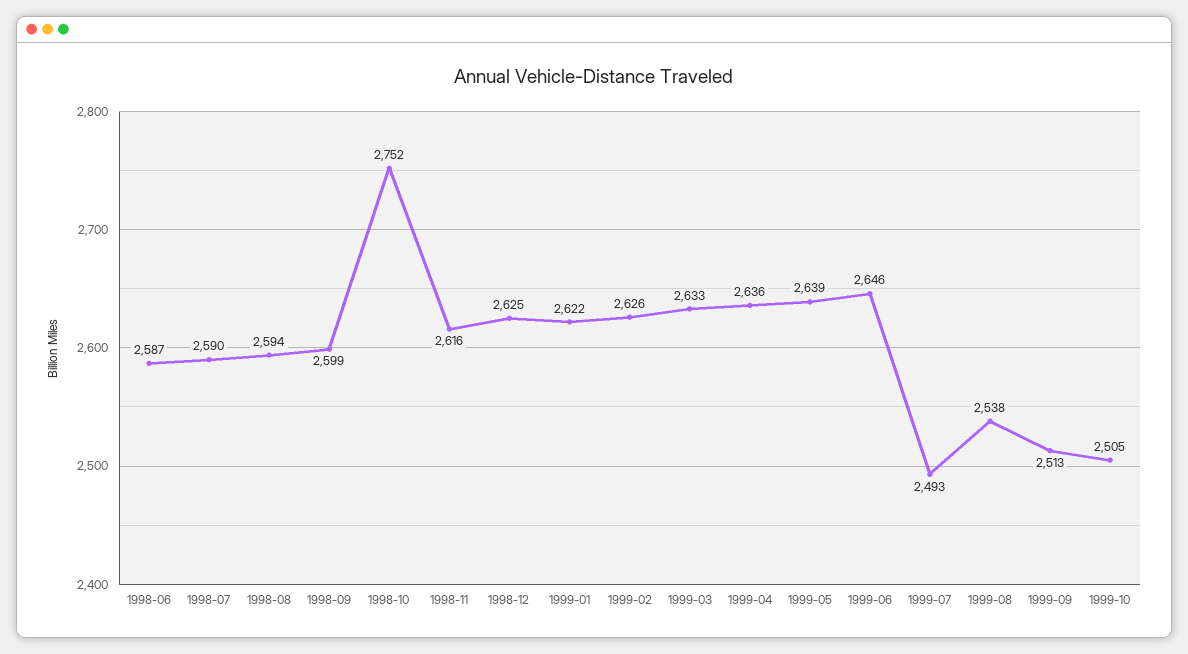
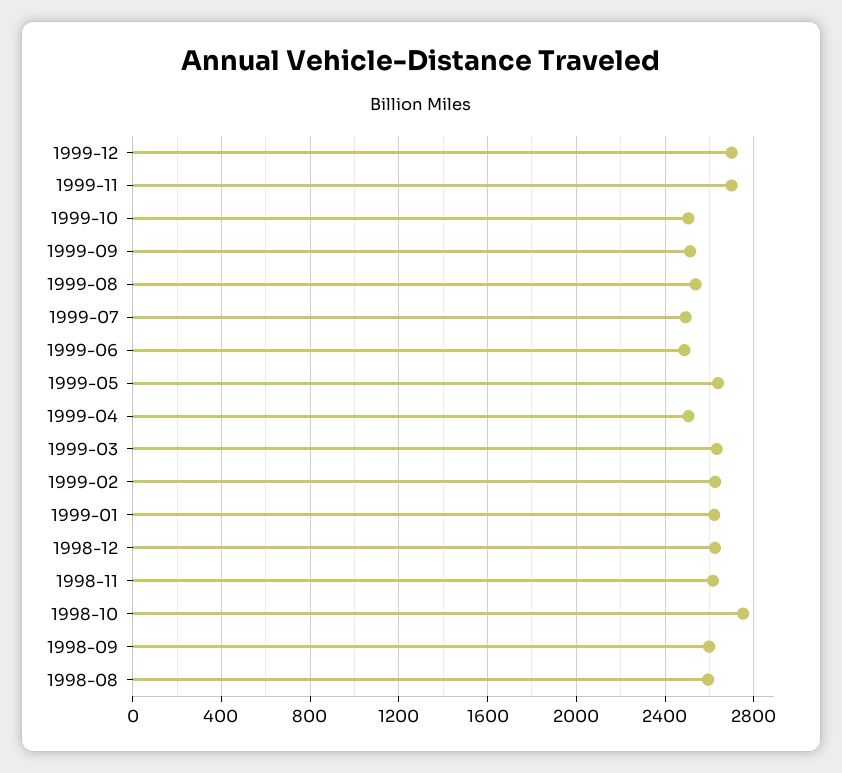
1998-06: 2587 -> none
1998-07: 2590 -> none
1999-04: 2636 -> 2500
1999-06: 2646 -> 2500
1999-12: none -> 2700
1999-11: none -> 2700

